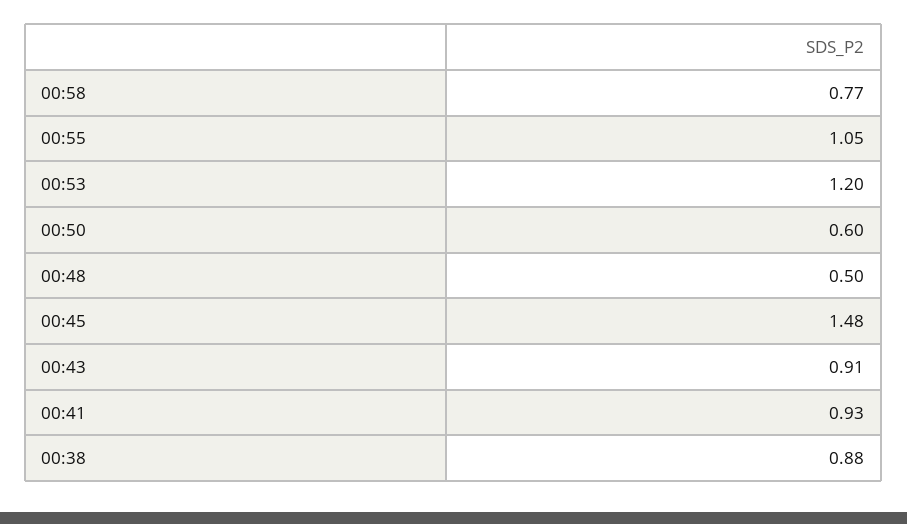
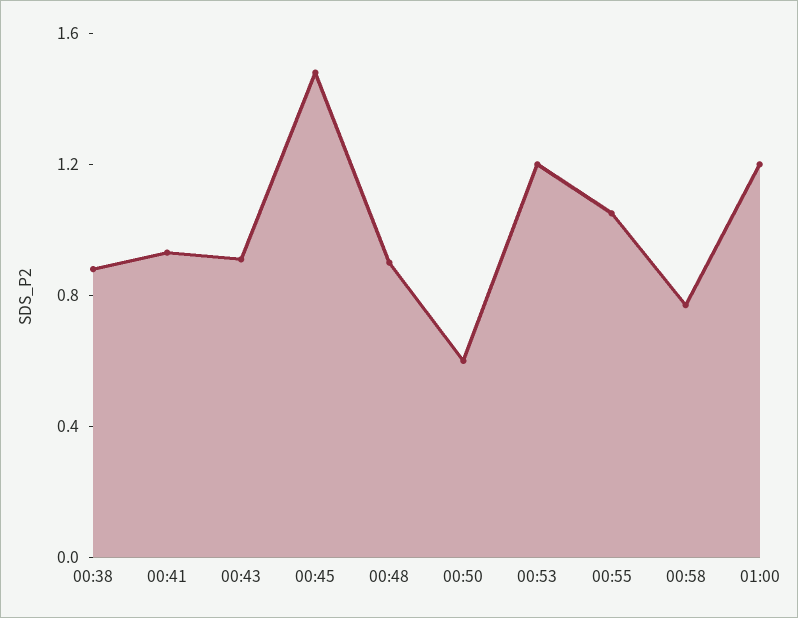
00:48: 0.5 -> 0.9
01:00: none -> 1.2

